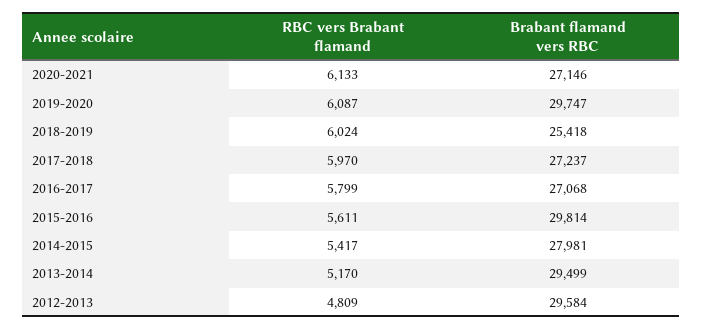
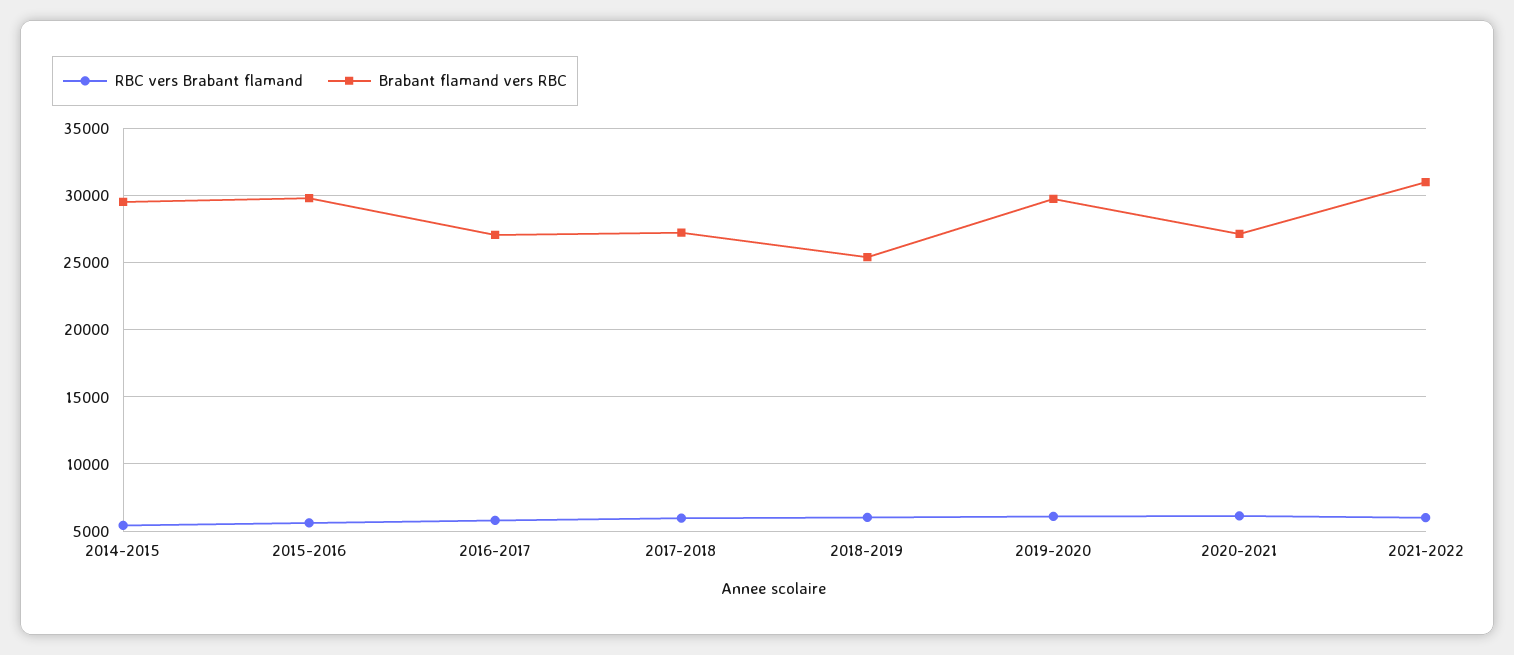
Brabant flamand vers RBC, 2014-2015: 27981 -> 29500
RBC vers Brabant flamand, 2013-2014: 5170 -> none
Brabant flamand vers RBC, 2013-2014: 29499 -> none
RBC vers Brabant flamand, 2012-2013: 4809 -> none
Brabant flamand vers RBC, 2012-2013: 29584 -> none
RBC vers Brabant flamand, 2021-2022: none -> 6000
Brabant flamand vers RBC, 2021-2022: none -> 31000

